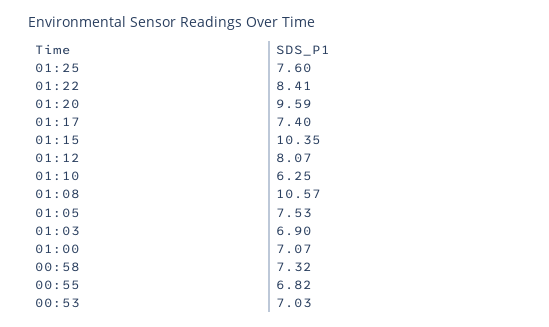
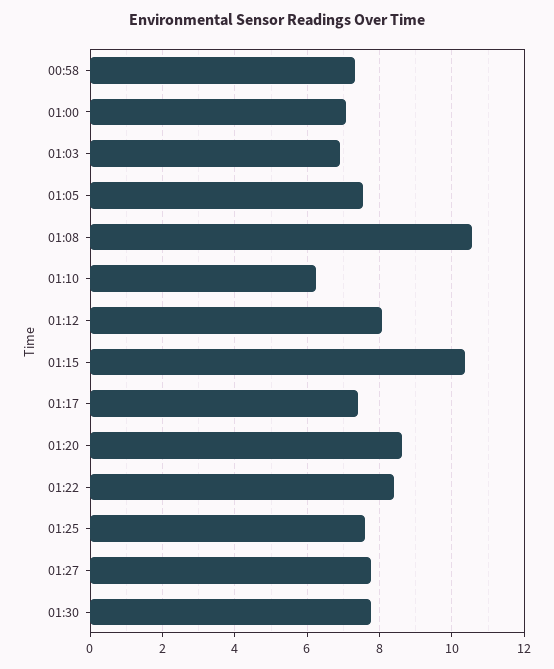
01:20: 9.59 -> 8.6
00:55: 6.82 -> none
00:53: 7.03 -> none
01:27: none -> 7.8
01:30: none -> 7.8

